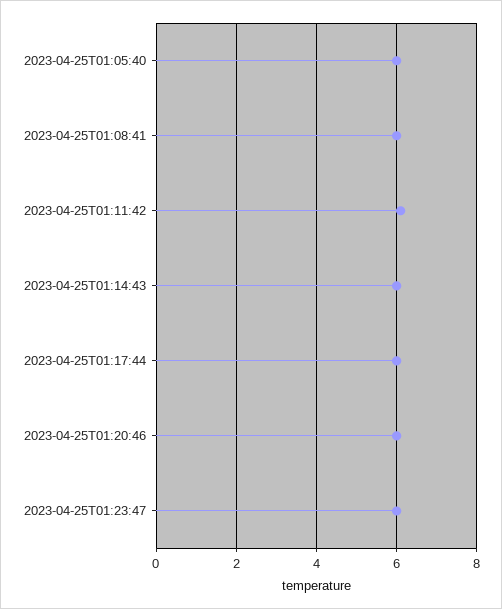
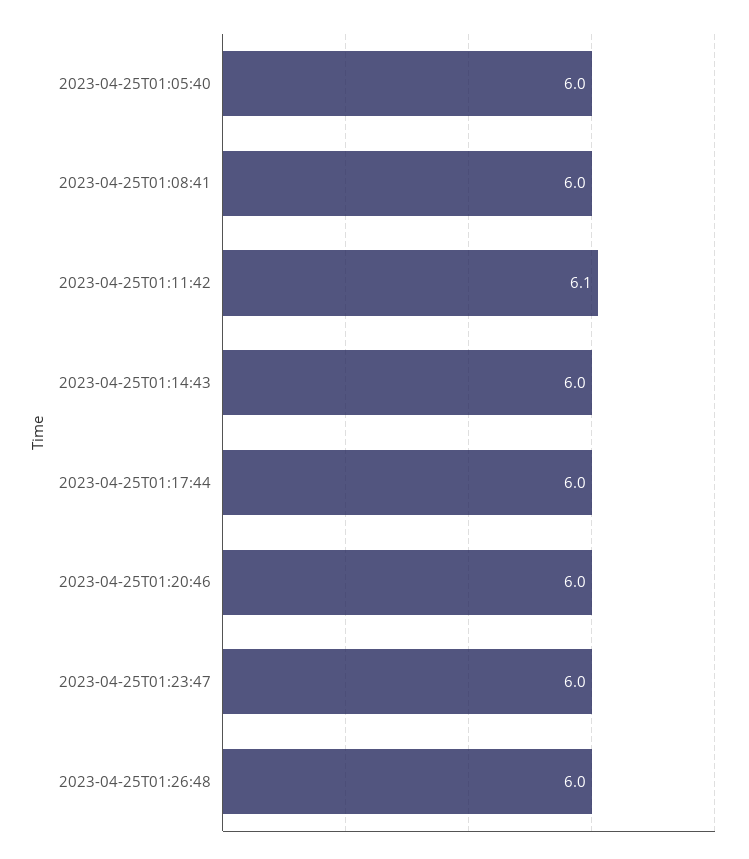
2023-04-25T01:26:48: none -> 6

